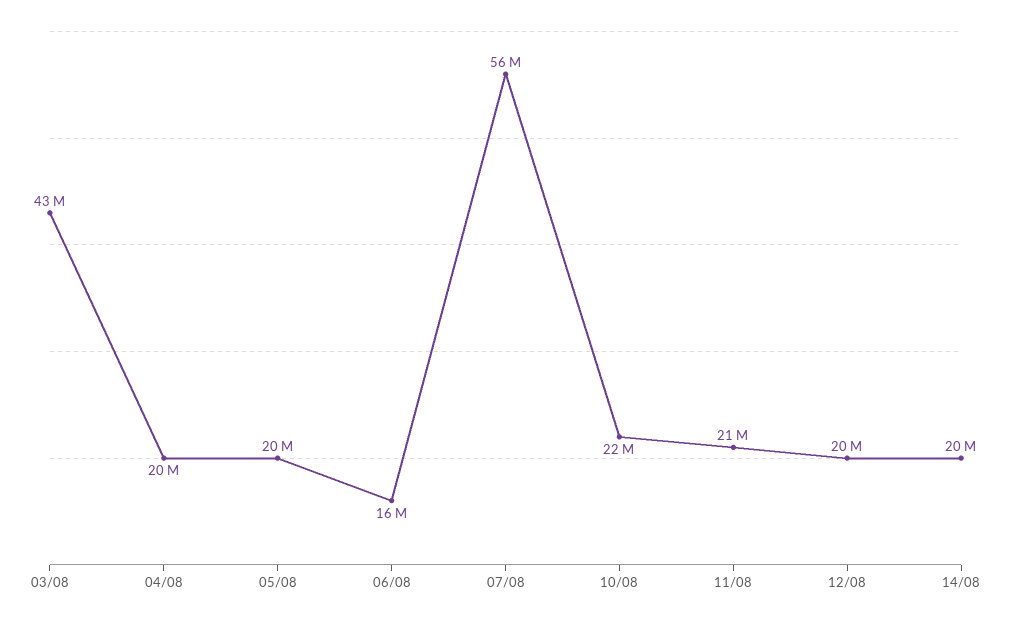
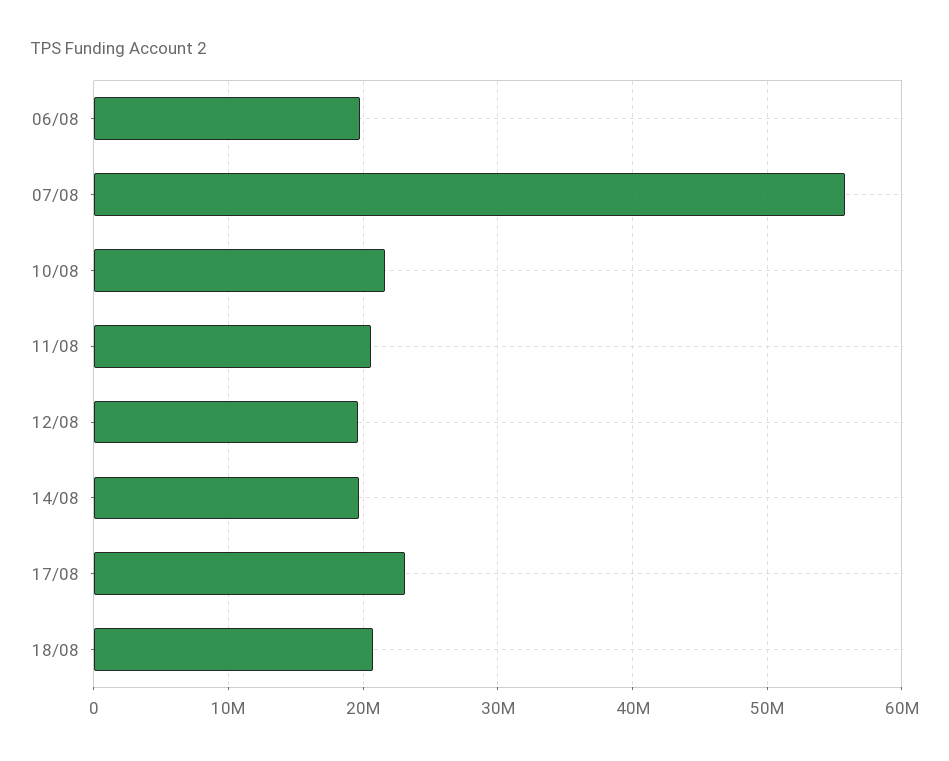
03/08: 43000000 -> none
04/08: 20000000 -> none
05/08: 20000000 -> none
06/08: 16000000 -> 20000000
17/08: none -> 23000000
18/08: none -> 21000000

